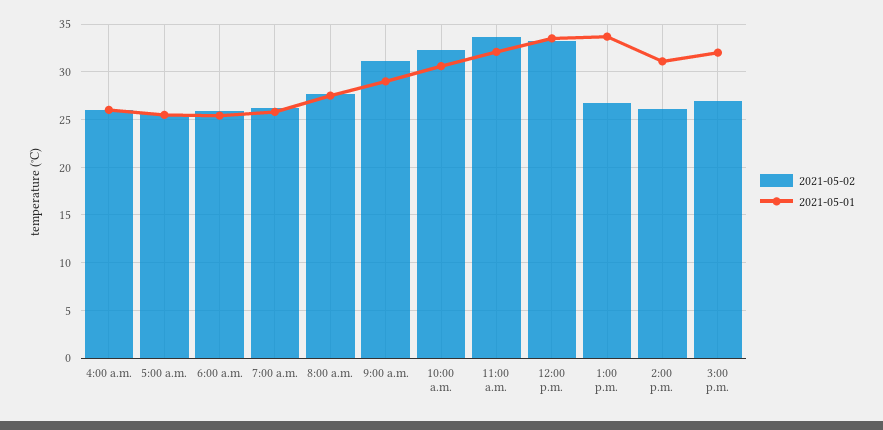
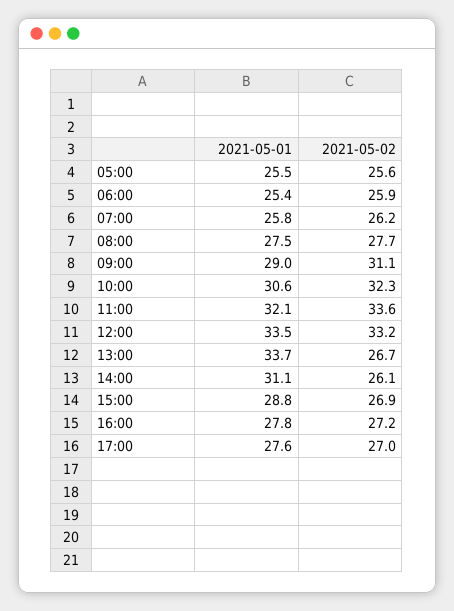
2021-05-02, 4:00 a.m.: 26 -> none
2021-05-01, 4:00 a.m.: 26 -> none
2021-05-01, 3:00 p.m.: 32 -> 28.8
2021-05-01, 16:00: none -> 27.8
2021-05-02, 16:00: none -> 27.2
2021-05-01, 17:00: none -> 27.6
2021-05-02, 17:00: none -> 27

